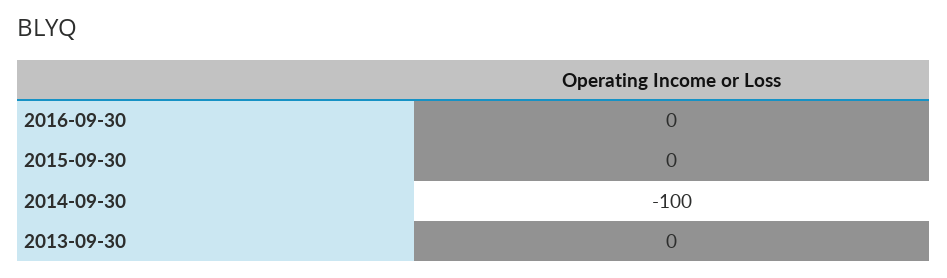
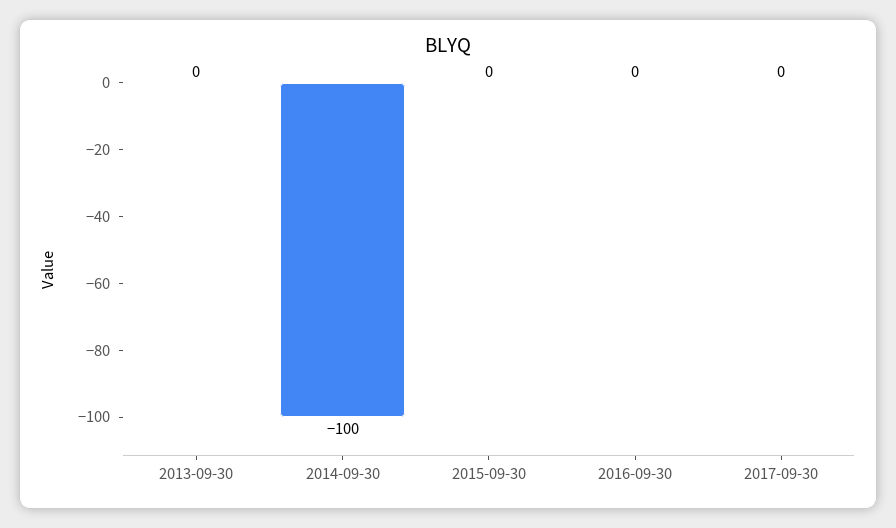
2017-09-30: none -> 0

